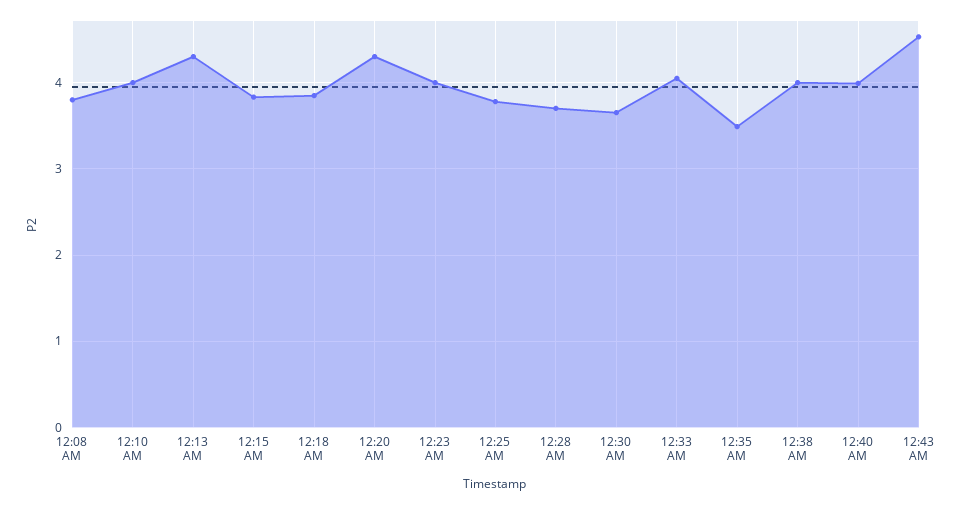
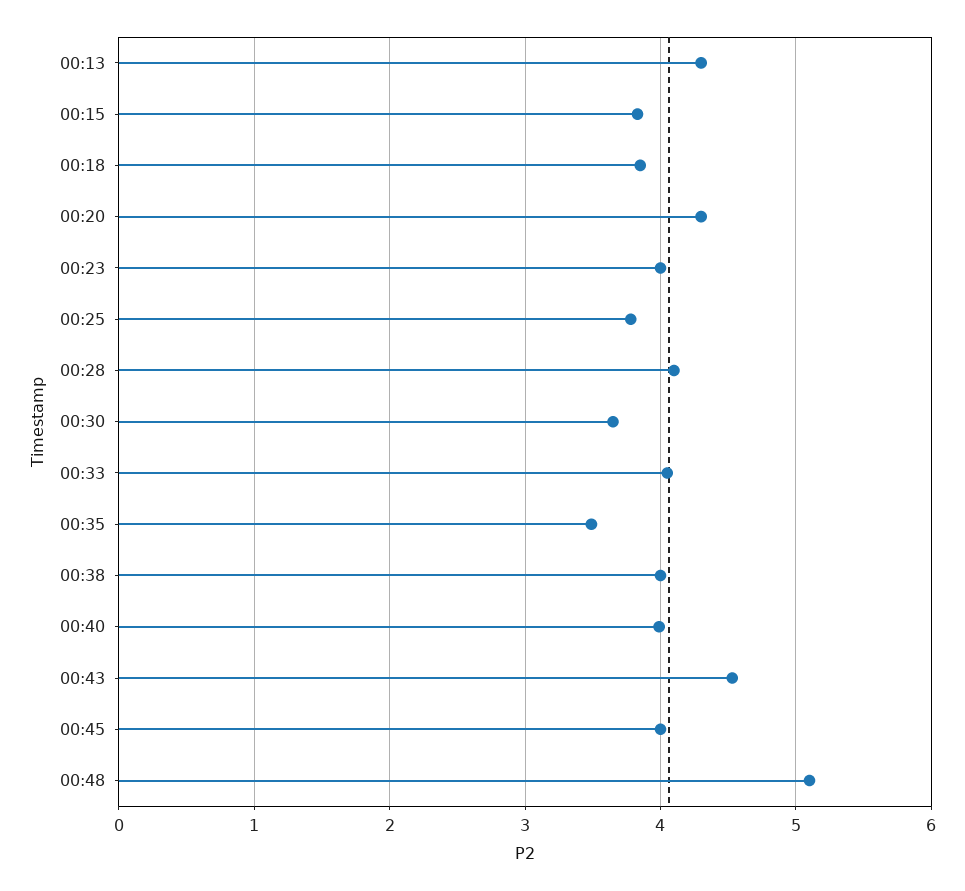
12:08 AM: 3.8 -> none
12:10 AM: 4 -> none
12:28 AM: 3.7 -> 4.1
00:45: none -> 4
00:48: none -> 5.1

